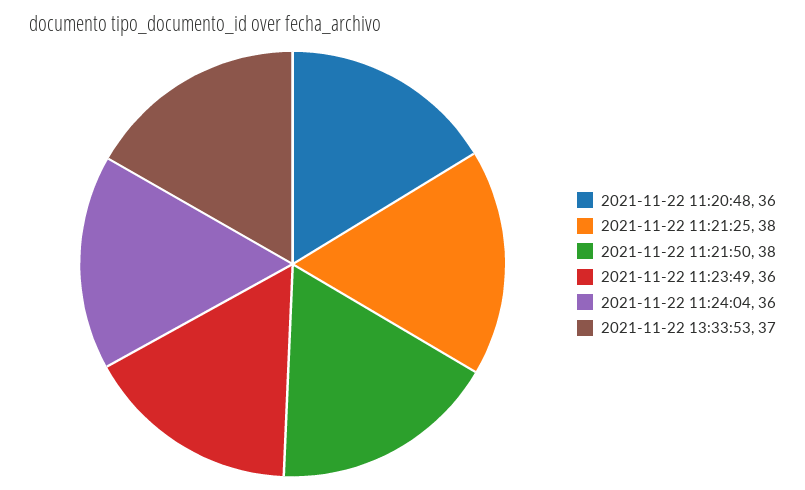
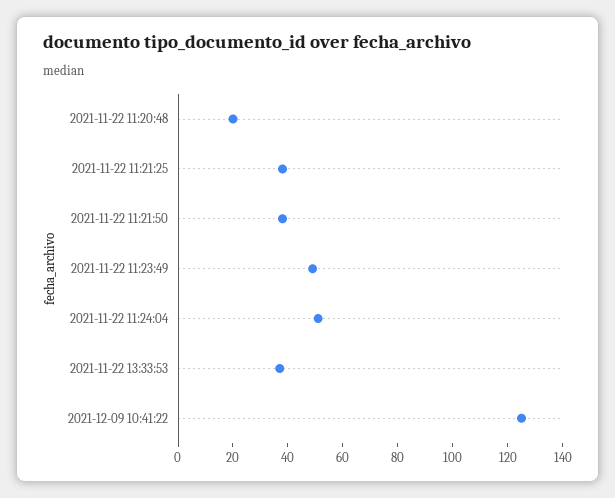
2021-11-22 11:20:48: 36 -> 20
2021-11-22 11:23:49: 36 -> 50
2021-11-22 11:24:04: 36 -> 50
2021-12-09 10:41:22: none -> 125

